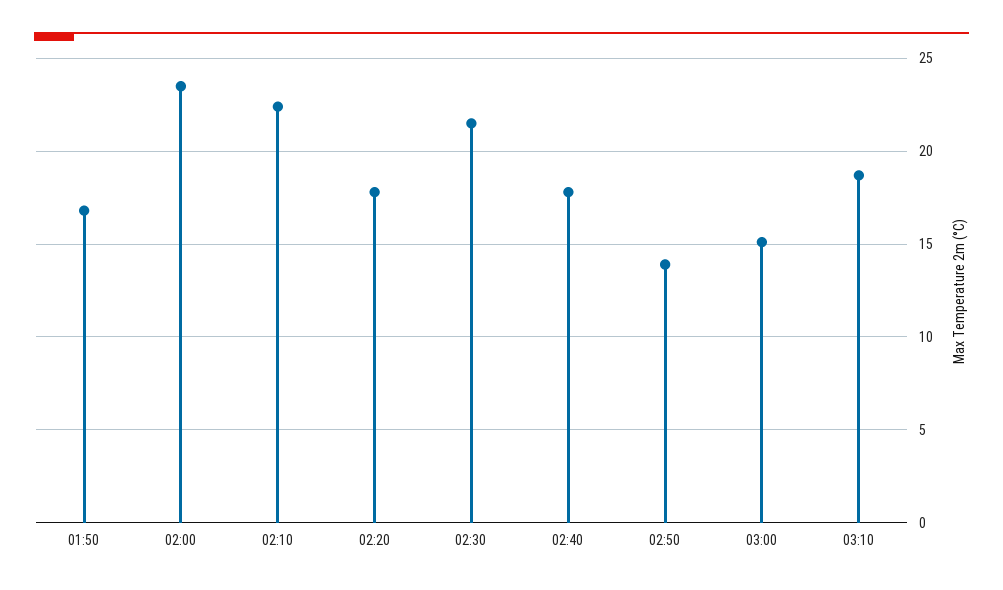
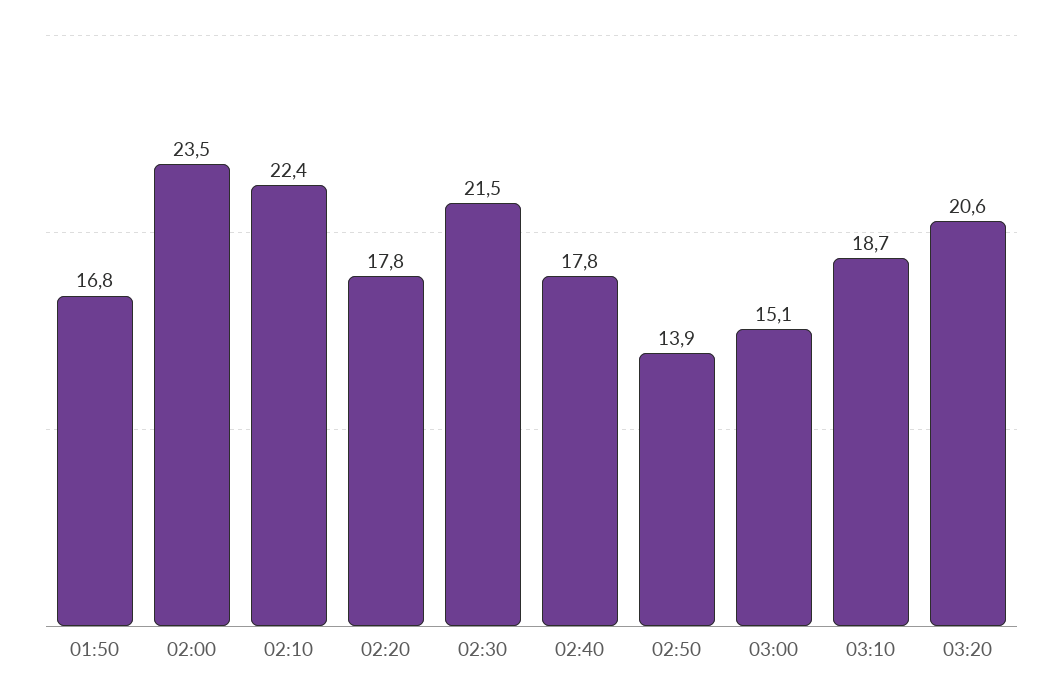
03:20: none -> 20.6

